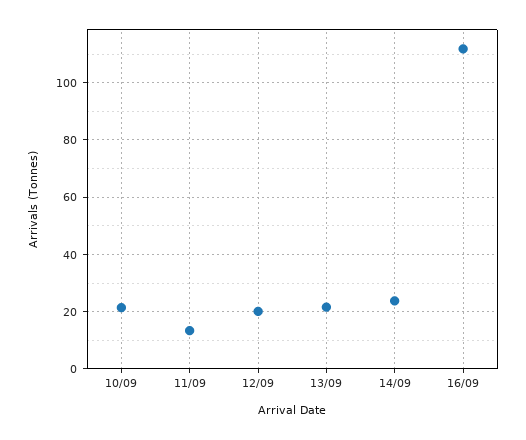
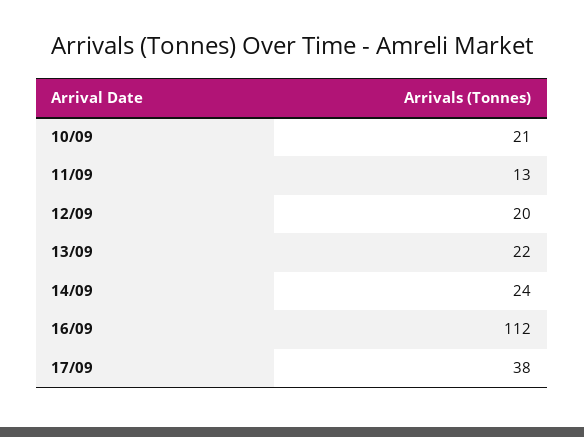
17/09: none -> 38

